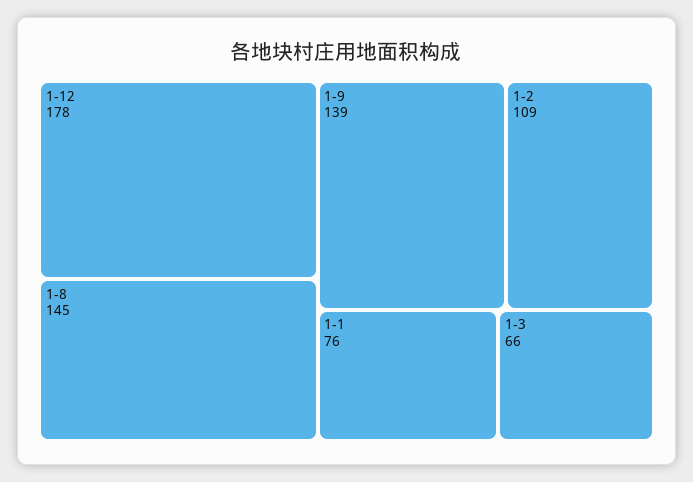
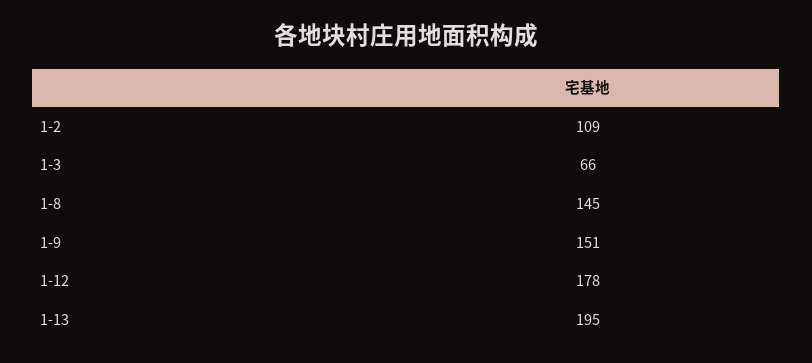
1-9: 139 -> 151
1-1: 76 -> none
1-13: none -> 195

